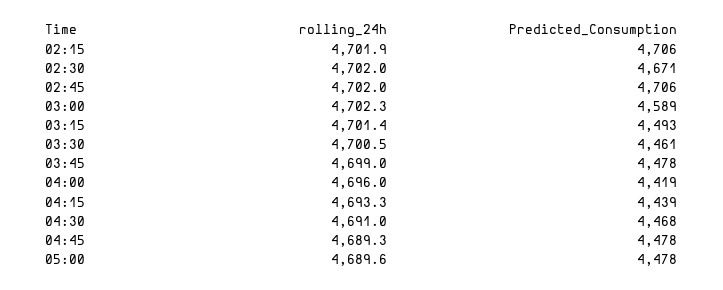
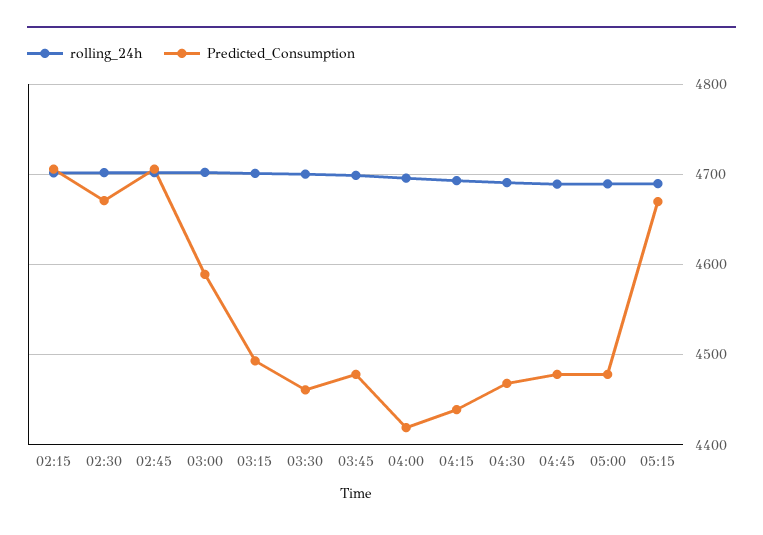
rolling_24h, 05:15: none -> 4690
Predicted_Consumption, 05:15: none -> 4670

